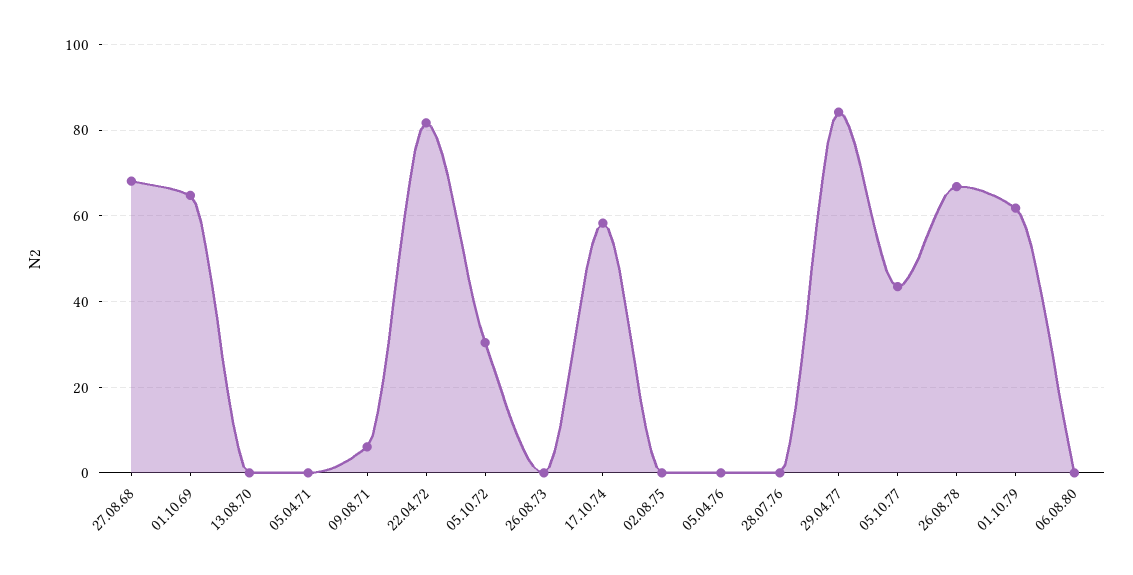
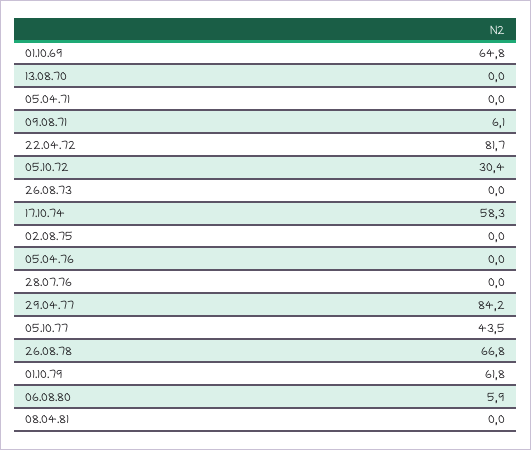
27.08.68: 68 -> none
06.08.80: 0 -> 5.9
08.04.81: none -> 0

